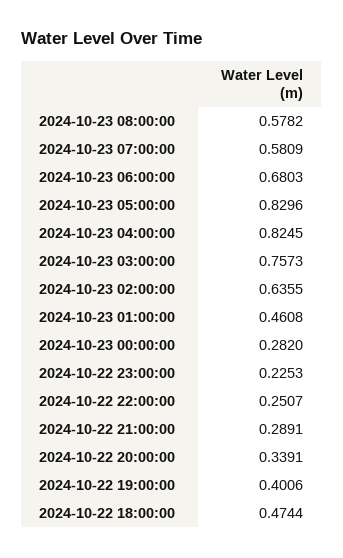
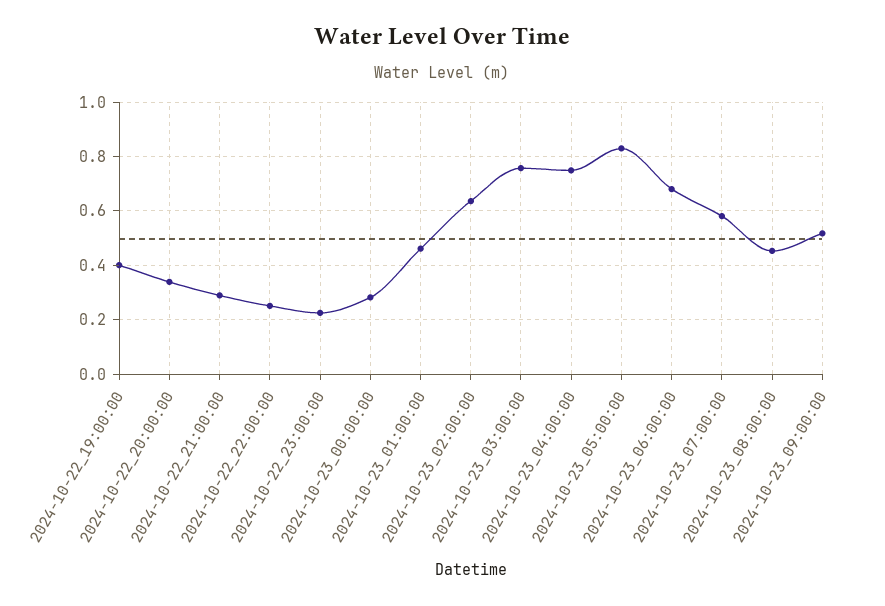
2024-10-23 08:00:00: 0.5782 -> 0.45
2024-10-23 04:00:00: 0.8245 -> 0.75
2024-10-22 18:00:00: 0.4744 -> none
2024-10-23_09:00:00: none -> 0.525

